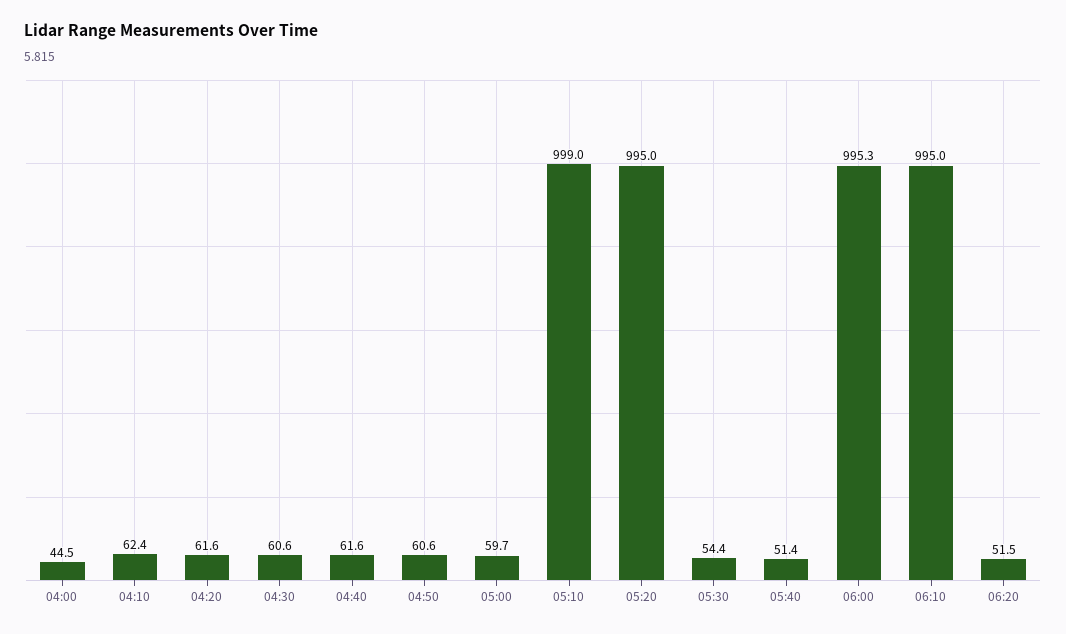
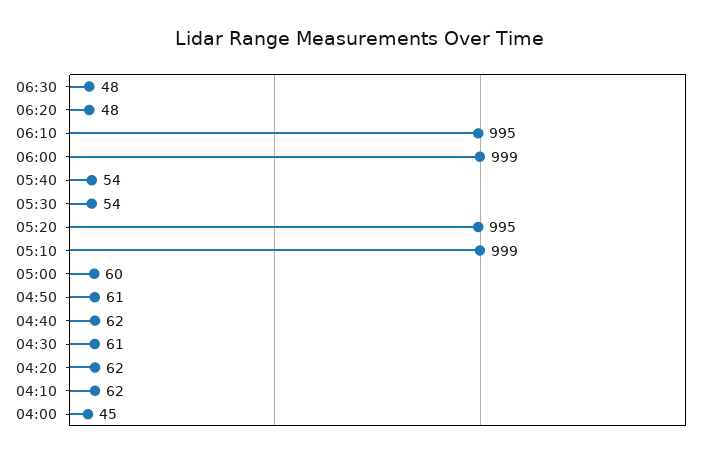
05:40: 51.4 -> 54
06:00: 995.3 -> 999
06:20: 51.5 -> 48
06:30: none -> 48

